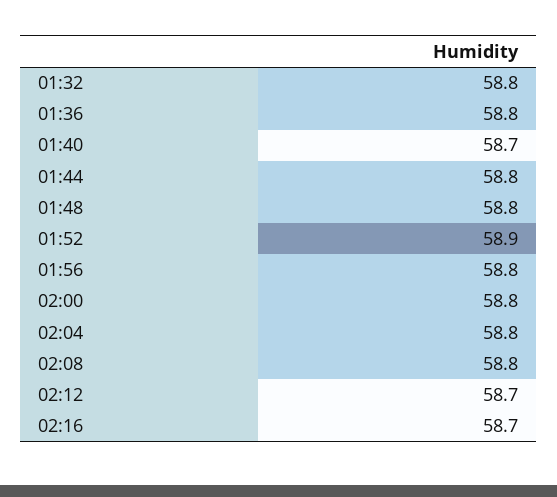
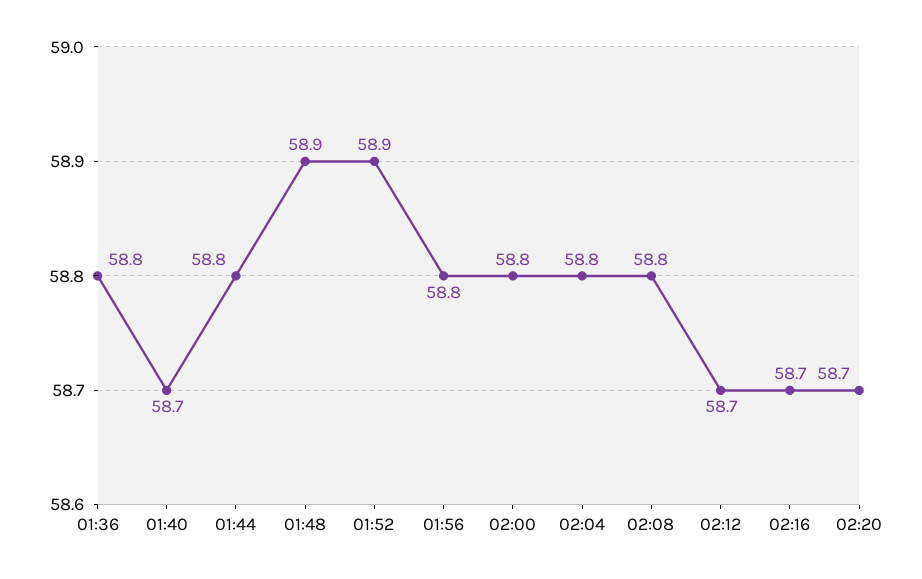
01:32: 58.8 -> none
01:48: 58.8 -> 58.9
02:20: none -> 58.7

